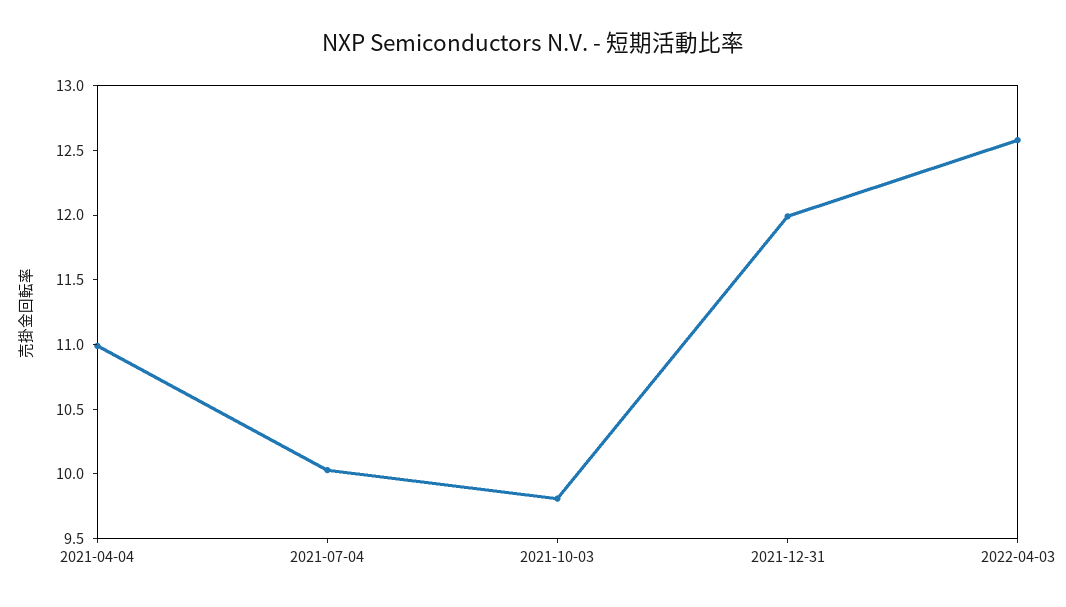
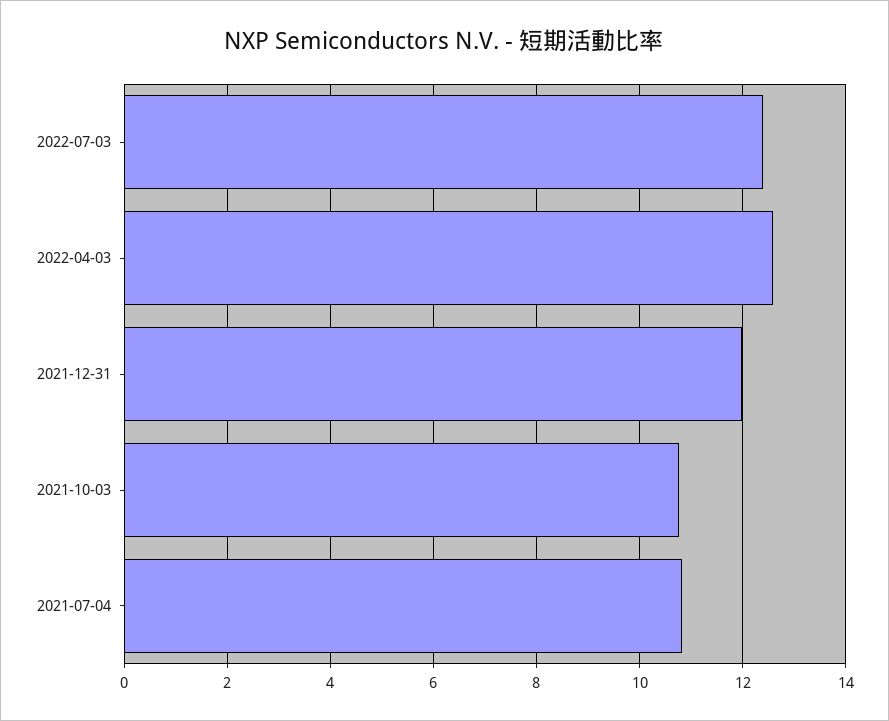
2021-04-04: 11 -> none
2021-07-04: 10 -> 10.8
2021-10-03: 9.8 -> 10.8
2022-07-03: none -> 12.4

